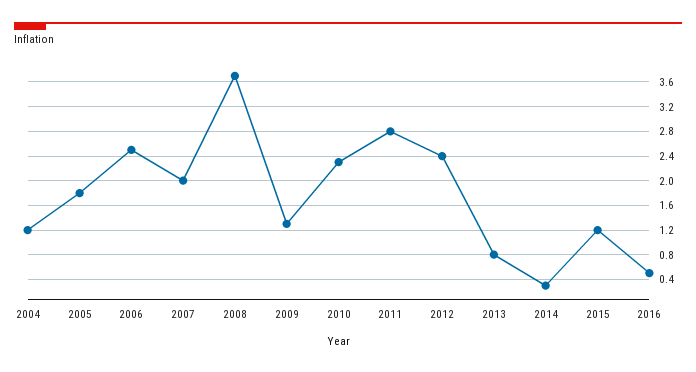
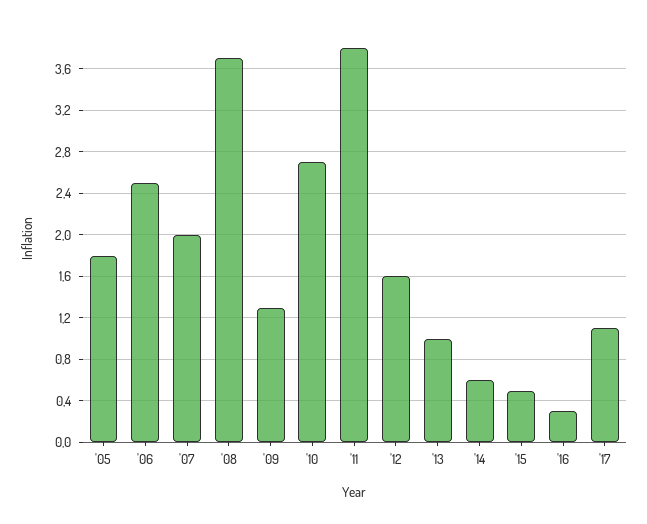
2004: 1.2 -> none
2010: 2.3 -> 2.7
2011: 2.8 -> 3.8
2012: 2.4 -> 1.6
2013: 0.8 -> 1
2014: 0.3 -> 0.6
2015: 1.2 -> 0.5
2016: 0.5 -> 0.3
'17: none -> 1.1

